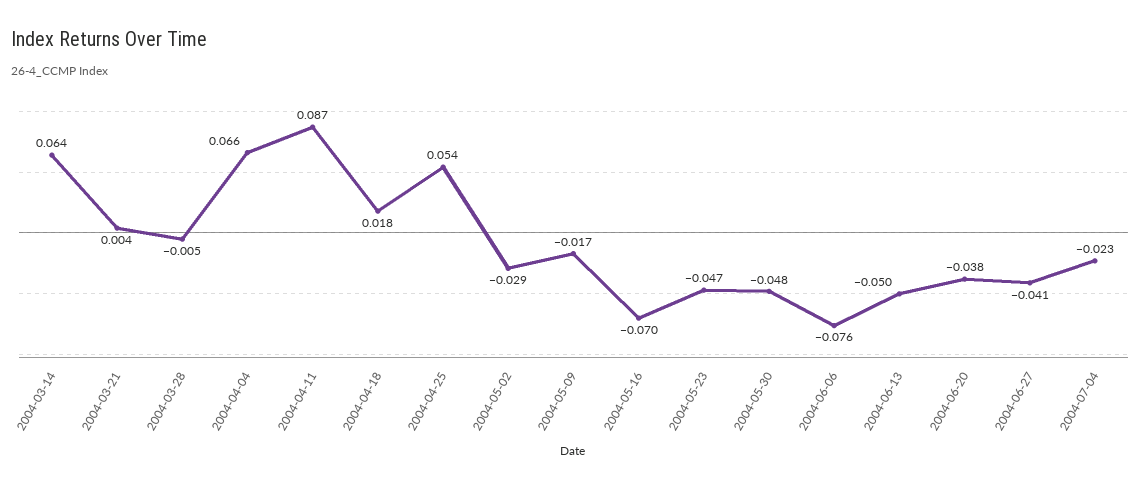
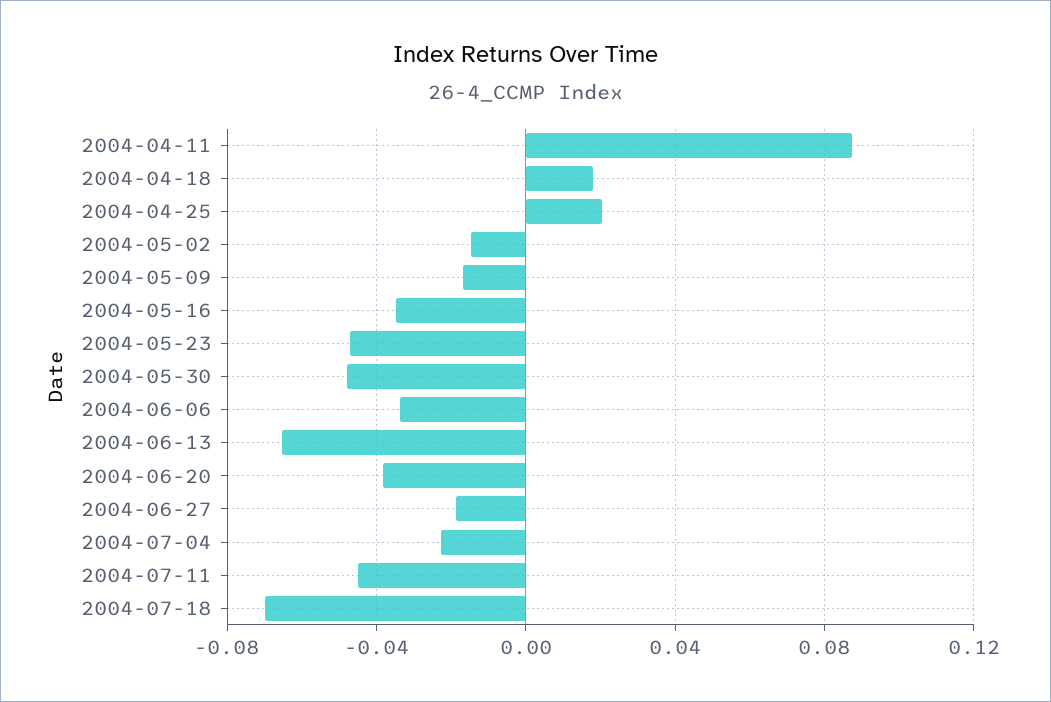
2004-03-14: 0.064 -> none
2004-03-21: 0.004 -> none
2004-03-28: -0.005 -> none
2004-04-04: 0.066 -> none
2004-04-25: 0.054 -> 0.02
2004-05-02: -0.029 -> -0.015
2004-05-16: -0.07 -> -0.035
2004-06-06: -0.076 -> -0.035
2004-06-13: -0.05 -> -0.065
2004-06-27: -0.041 -> -0.02
2004-07-11: none -> -0.045
2004-07-18: none -> -0.07

